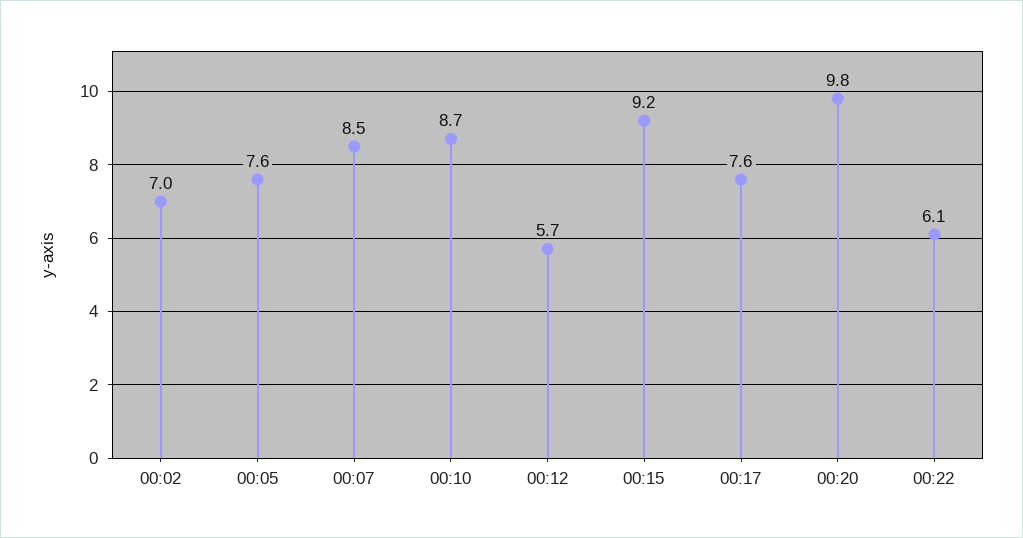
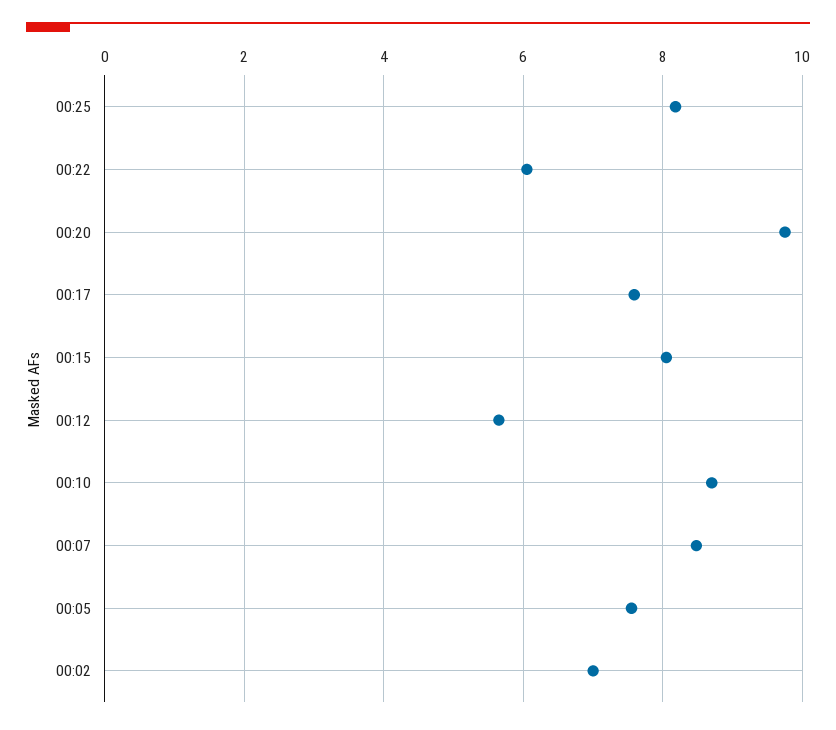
00:15: 9.2 -> 8
00:25: none -> 8.2

